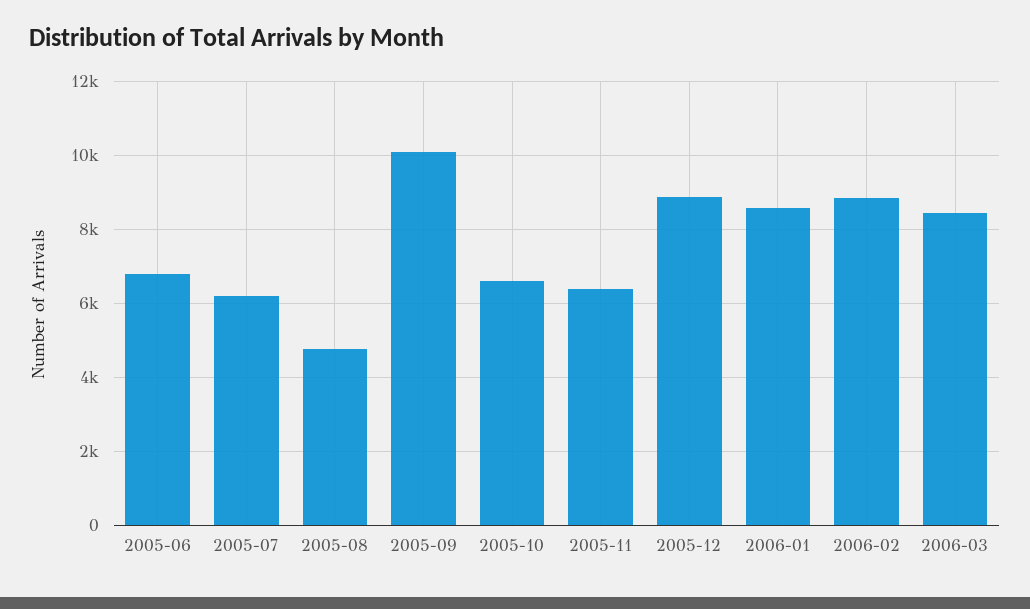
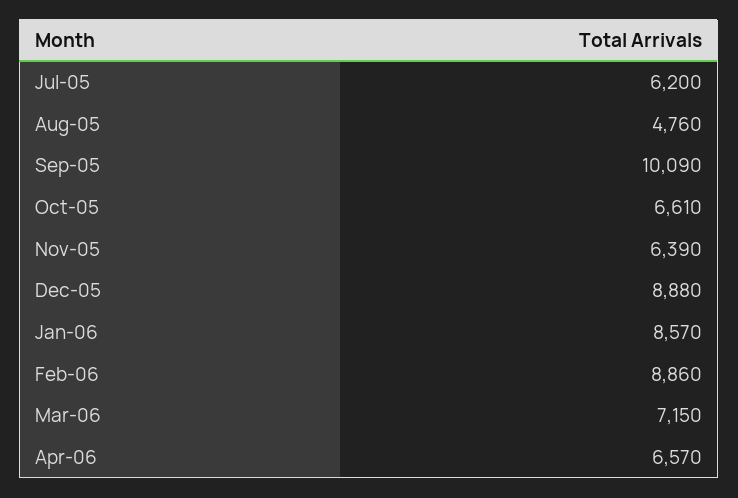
2005-06: 6800 -> none
2006-03: 8400 -> 7150
Apr-06: none -> 6570

